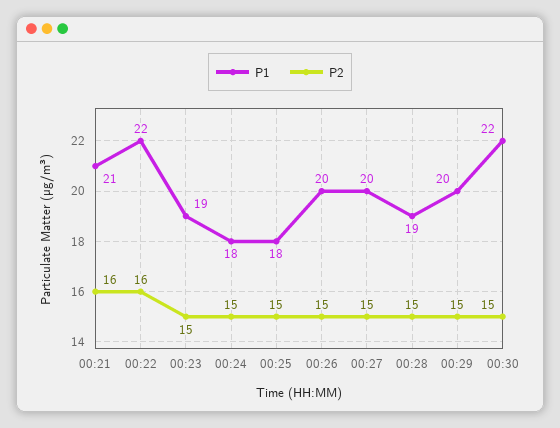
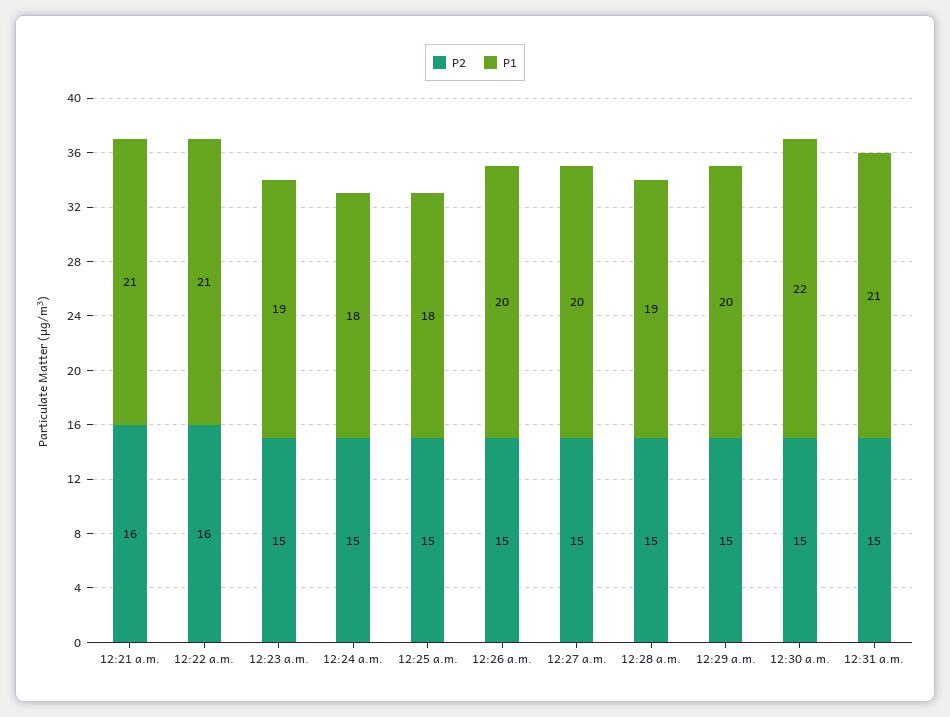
P1, 00:22: 22 -> 21
P2, 12:31 a.m.: none -> 15
P1, 12:31 a.m.: none -> 21

